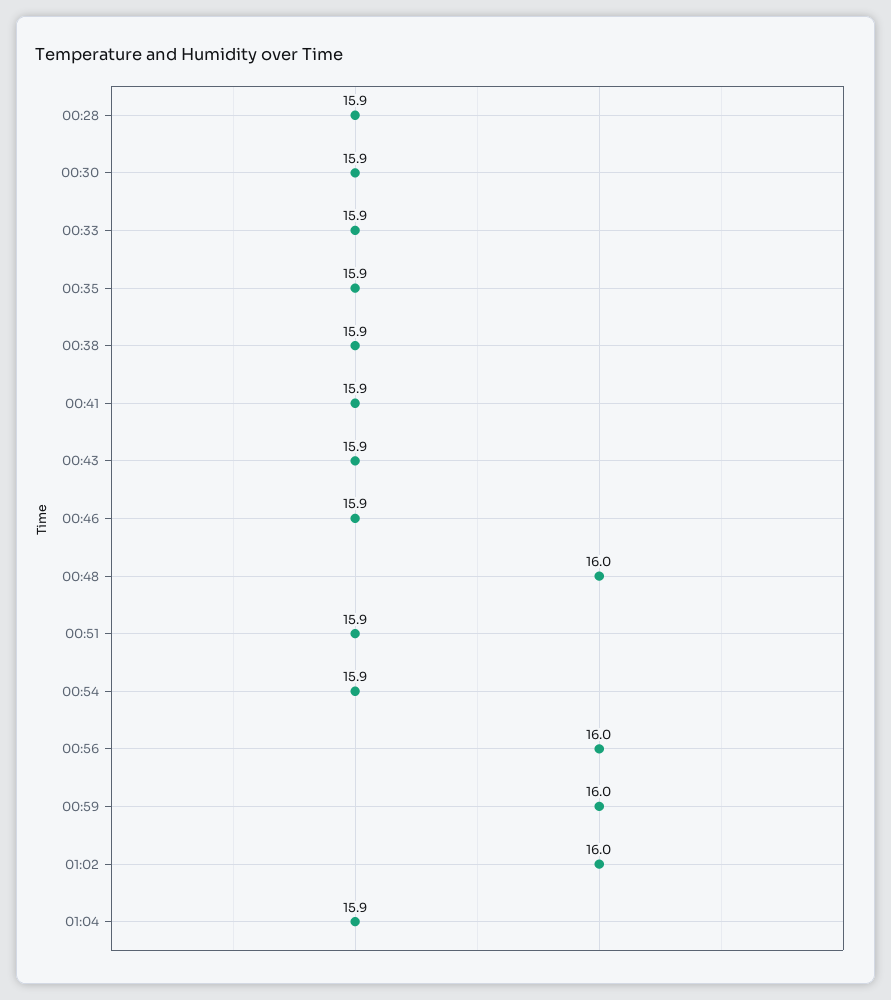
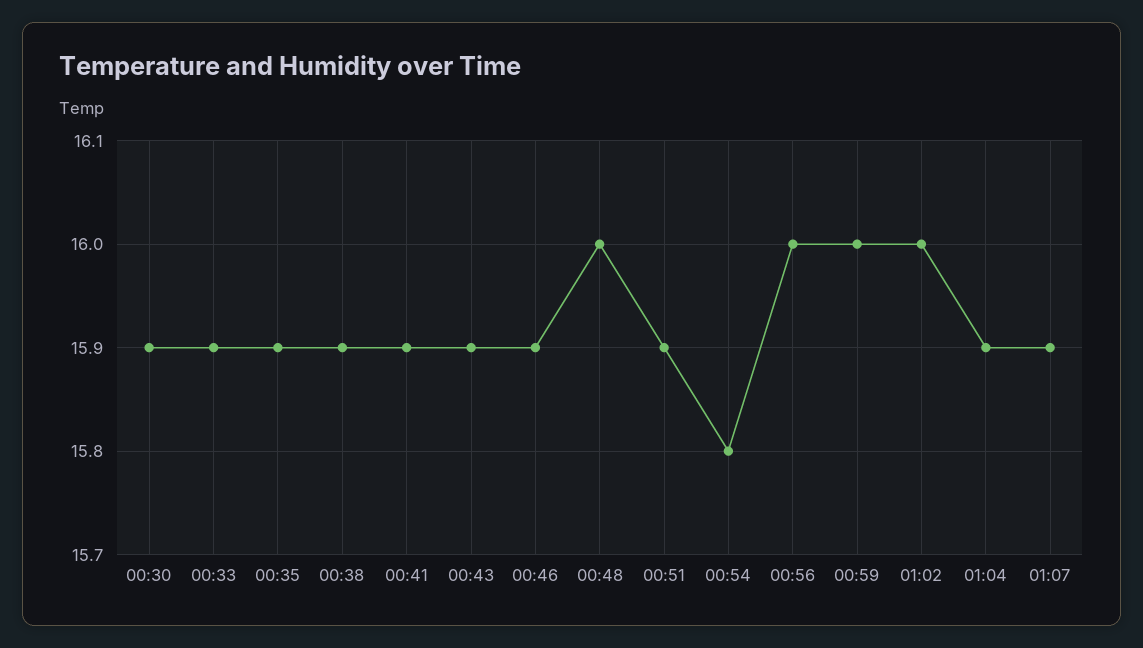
00:28: 15.9 -> none
00:54: 15.9 -> 15.8
01:07: none -> 15.9

